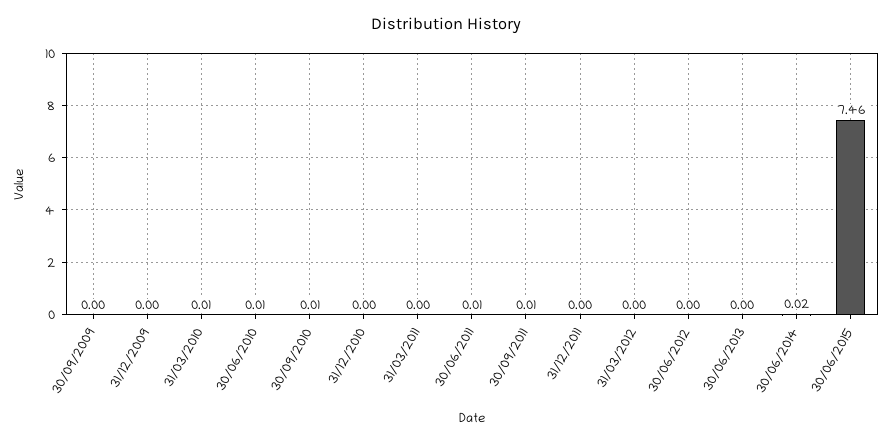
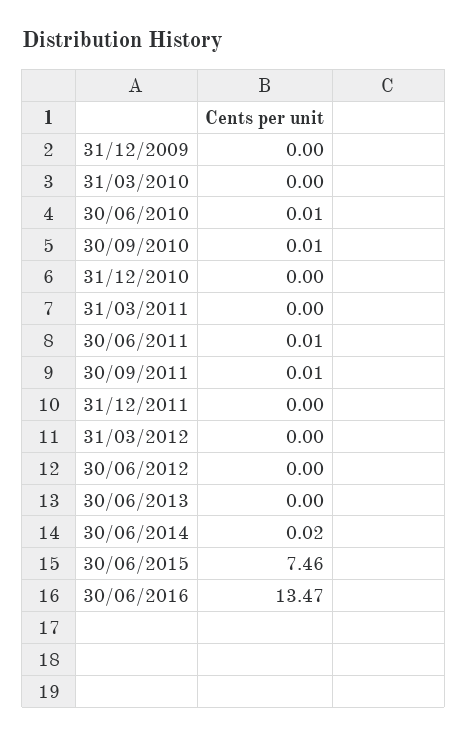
30/09/2009: 0 -> none
31/03/2010: 0.01 -> 0
30/06/2016: none -> 13.47

